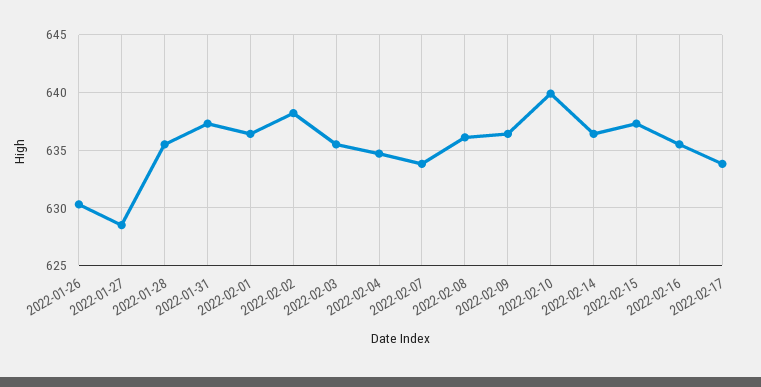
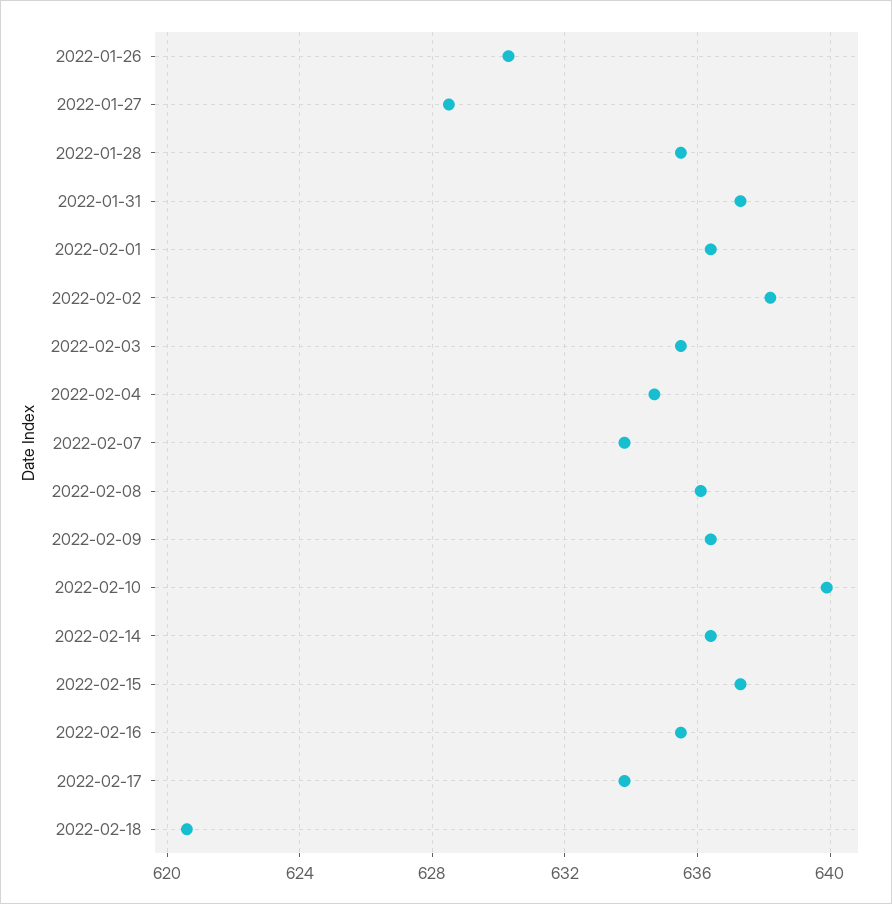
2022-02-18: none -> 620.5

